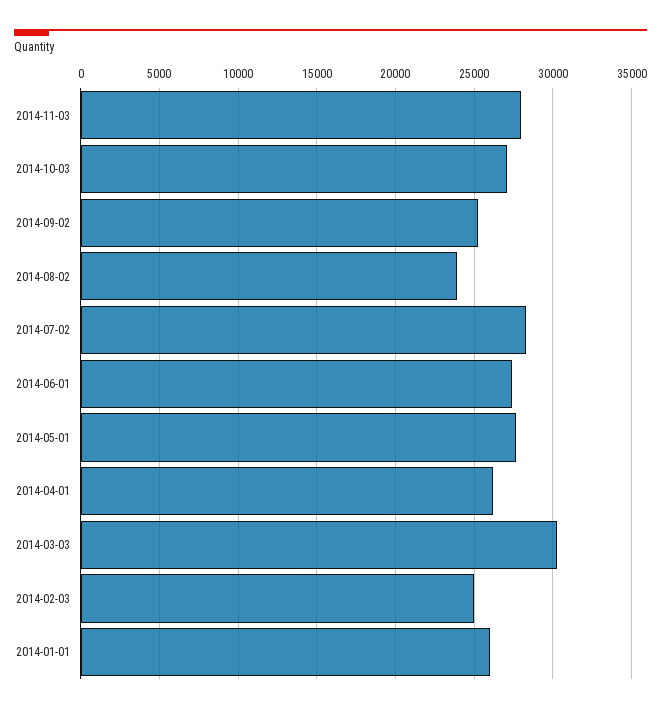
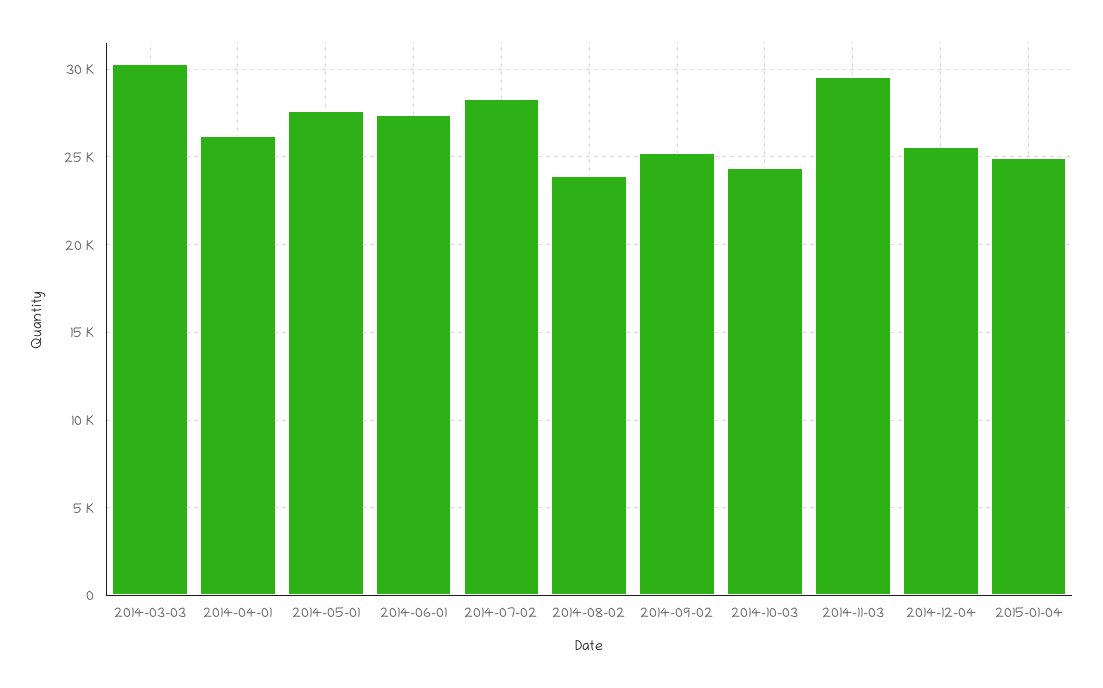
2014-11-03: 28000 -> 29500
2014-10-03: 27000 -> 24500
2014-02-03: 25000 -> none
2014-01-01: 26000 -> none
2014-12-04: none -> 25500
2015-01-04: none -> 25000

